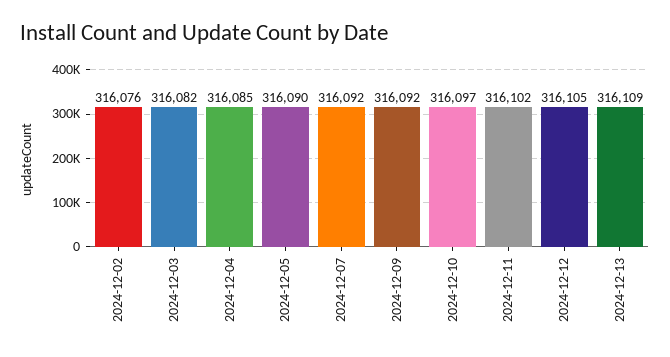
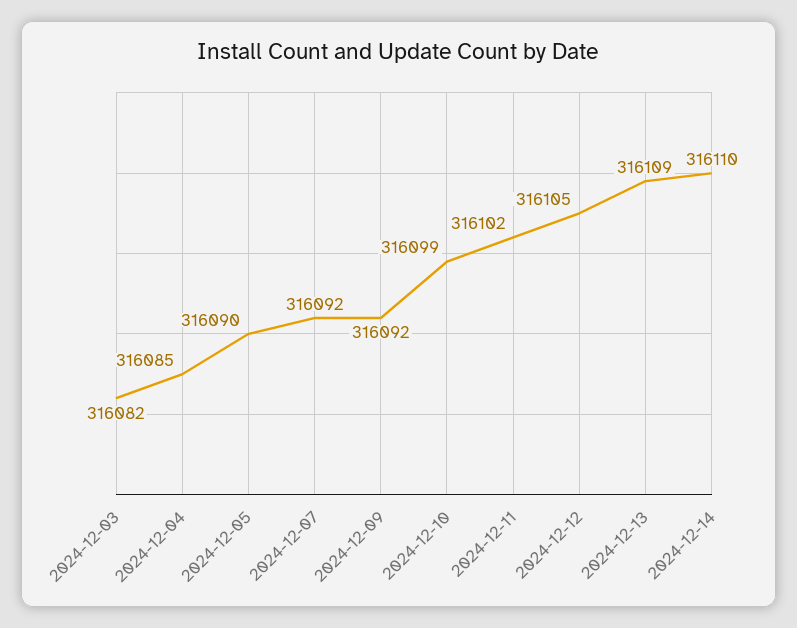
2024-12-02: 316076 -> none
2024-12-10: 316097 -> 316099
2024-12-14: none -> 316110

